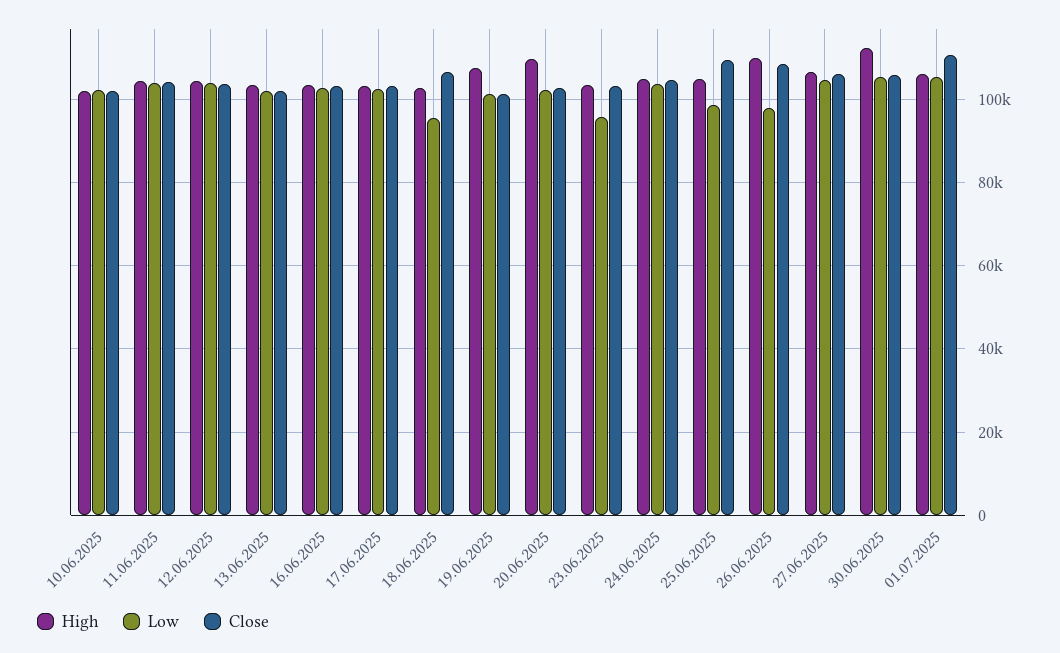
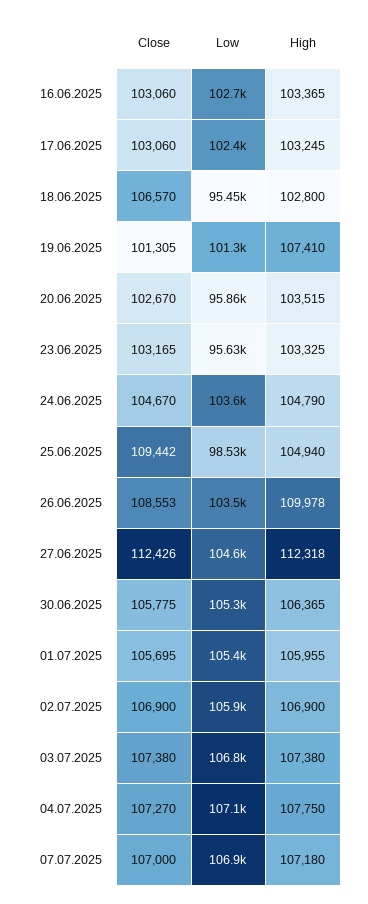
High, 10.06.2025: 102000 -> none
Low, 10.06.2025: 102000 -> none
Close, 10.06.2025: 102000 -> none
High, 11.06.2025: 104000 -> none
Low, 11.06.2025: 104000 -> none
Close, 11.06.2025: 104000 -> none
High, 12.06.2025: 104000 -> none
Low, 12.06.2025: 104000 -> none
Close, 12.06.2025: 104000 -> none
High, 13.06.2025: 104000 -> none
Low, 13.06.2025: 102000 -> none
Close, 13.06.2025: 102000 -> none
High, 20.06.2025: 110000 -> 103515
Low, 20.06.2025: 102000 -> 95860
Low, 26.06.2025: 98000 -> 103500
High, 27.06.2025: 106000 -> 112318
Close, 27.06.2025: 106000 -> 112426
High, 30.06.2025: 112000 -> 106365
Close, 01.07.2025: 110000 -> 105695
Close, 02.07.2025: none -> 106900
Low, 02.07.2025: none -> 105900
High, 02.07.2025: none -> 106900
Close, 03.07.2025: none -> 107380
Low, 03.07.2025: none -> 106800
High, 03.07.2025: none -> 107380
Close, 04.07.2025: none -> 107270
Low, 04.07.2025: none -> 107100
High, 04.07.2025: none -> 107750
Close, 07.07.2025: none -> 107000
Low, 07.07.2025: none -> 106900
High, 07.07.2025: none -> 107180

